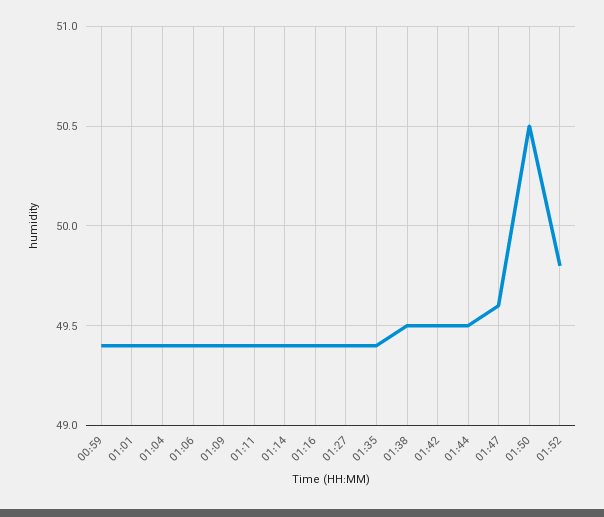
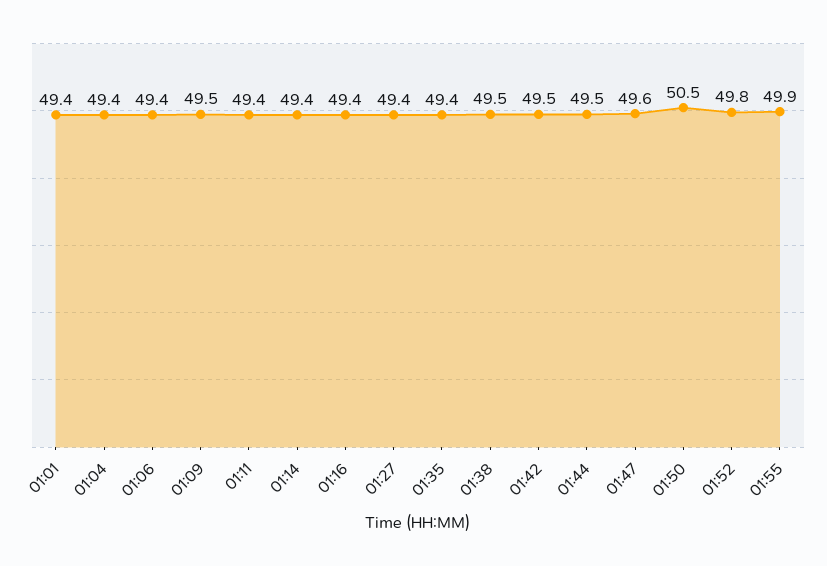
00:59: 49.4 -> none
01:09: 49.4 -> 49.5
01:55: none -> 49.9

